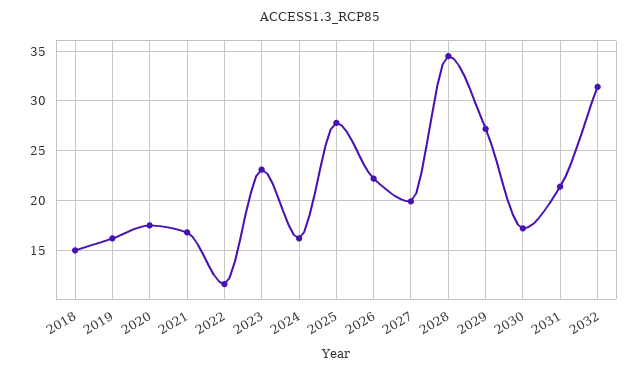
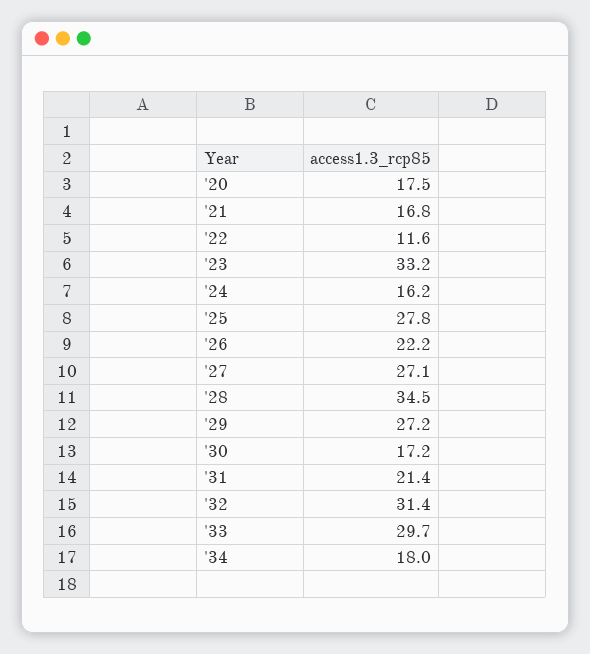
2018: 15 -> none
2019: 16 -> none
2023: 23 -> 33.2
2027: 20 -> 27.1
'33: none -> 29.7
'34: none -> 18

